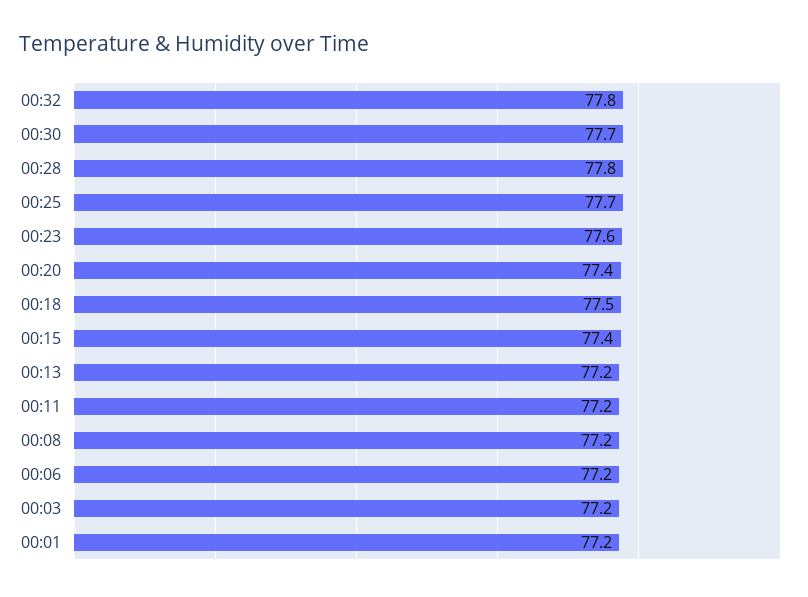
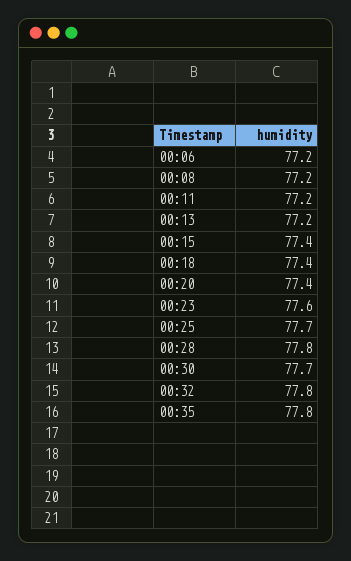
00:18: 77.5 -> 77.4
00:03: 77.2 -> none
00:01: 77.2 -> none
00:35: none -> 77.8

